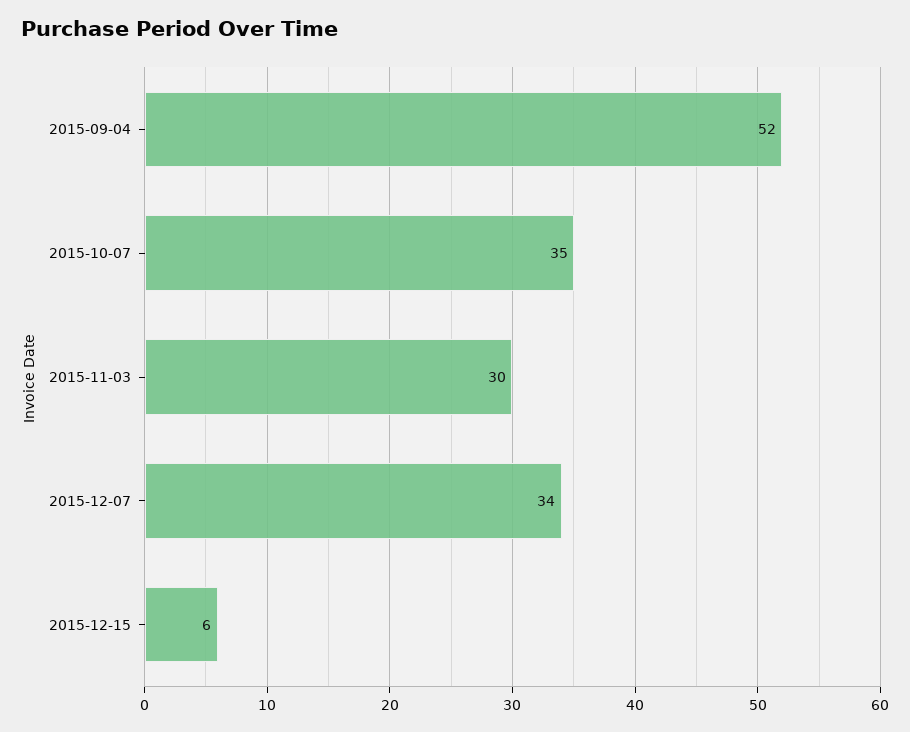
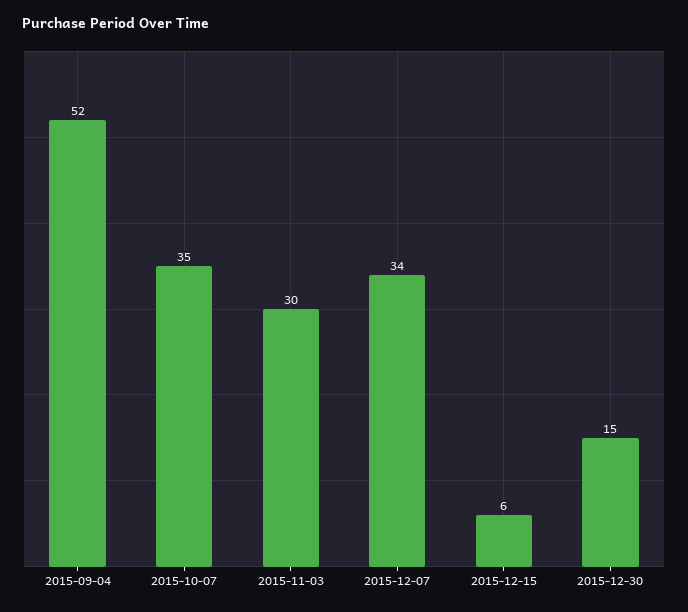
2015-12-30: none -> 15

